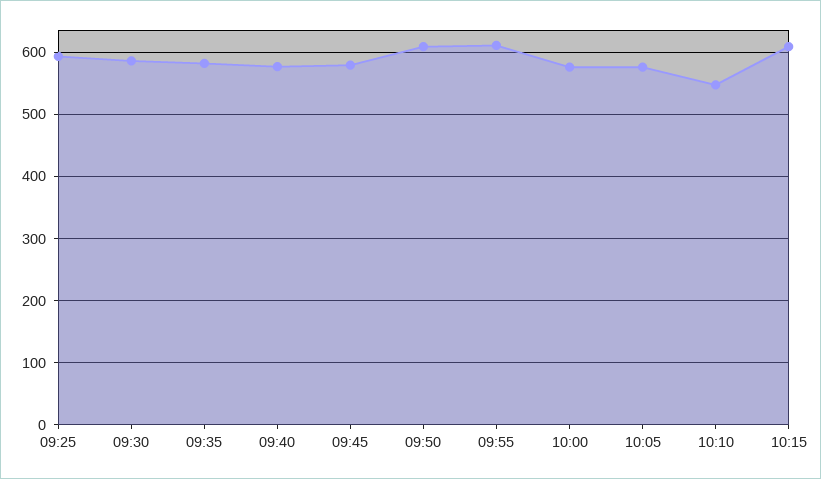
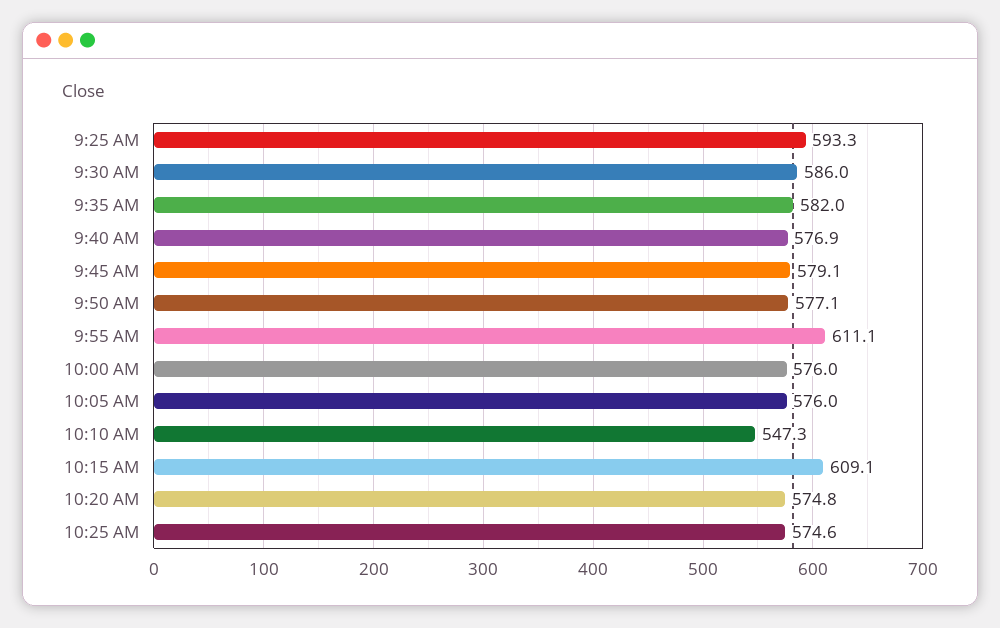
09:50: 610 -> 577.1
10:20 AM: none -> 574.8
10:25 AM: none -> 574.6

